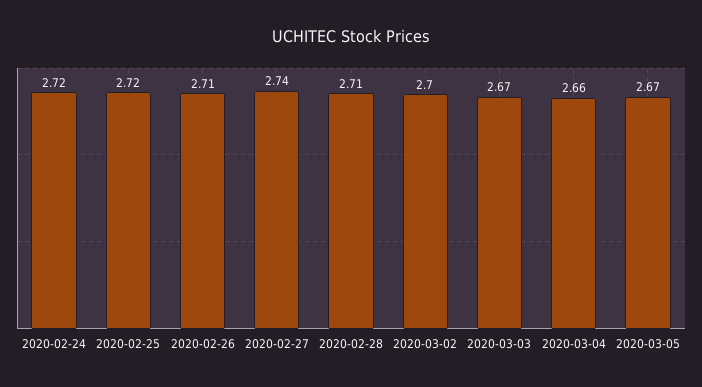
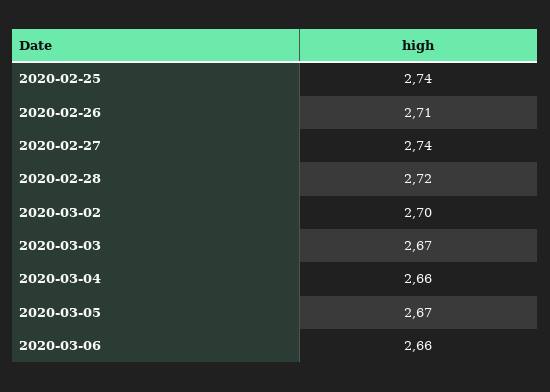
2020-02-24: 2.72 -> none
2020-02-25: 2.72 -> 2.74
2020-02-28: 2.71 -> 2.72
2020-03-06: none -> 2.66

